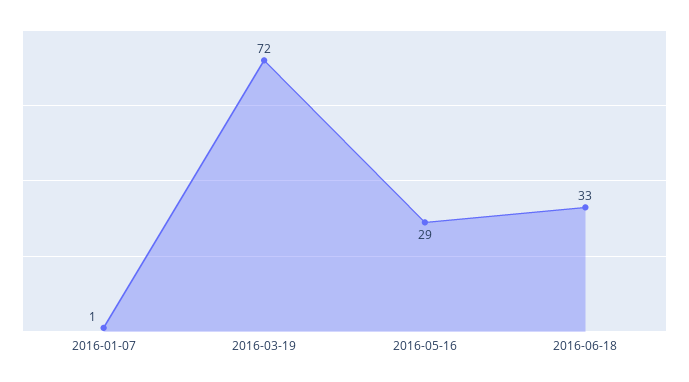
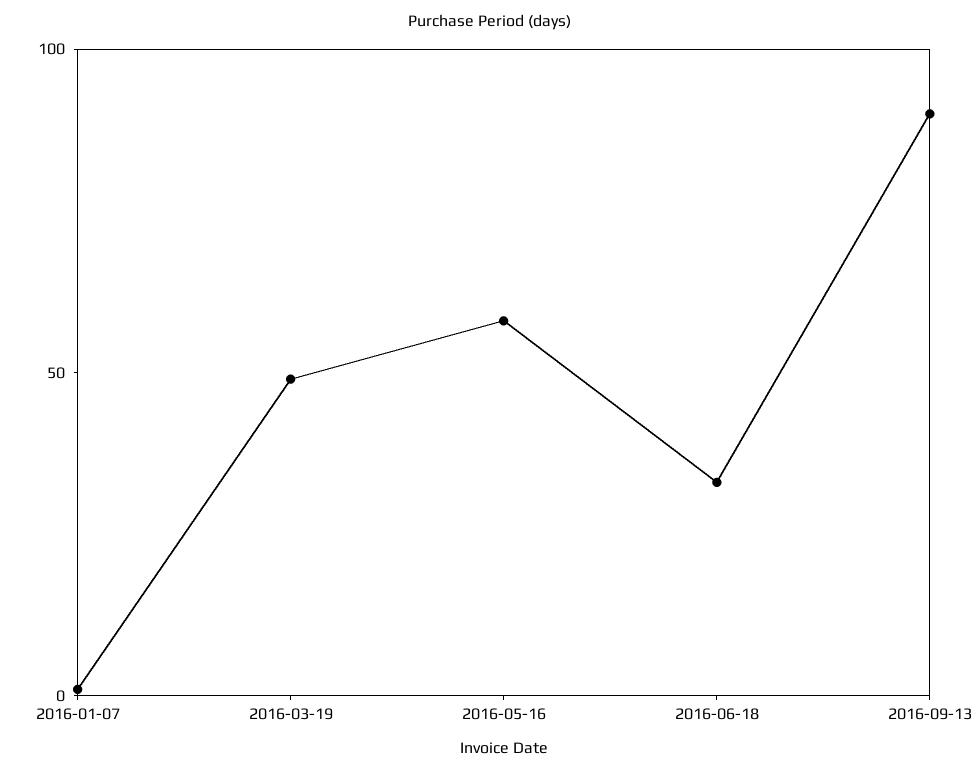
2016-03-19: 72 -> 50
2016-05-16: 29 -> 60
2016-09-13: none -> 90

